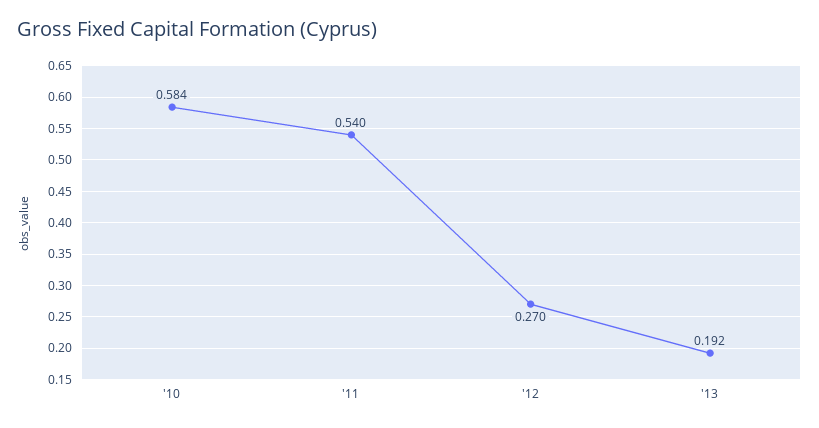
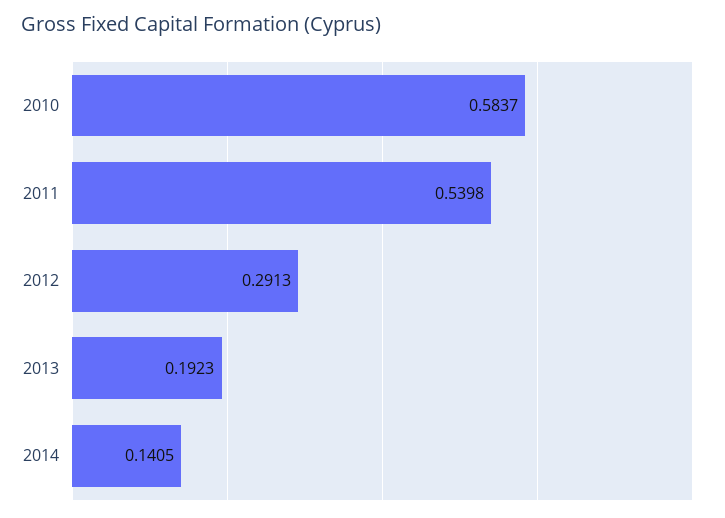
'12: 0.27 -> 0.2913
2014: none -> 0.1405

